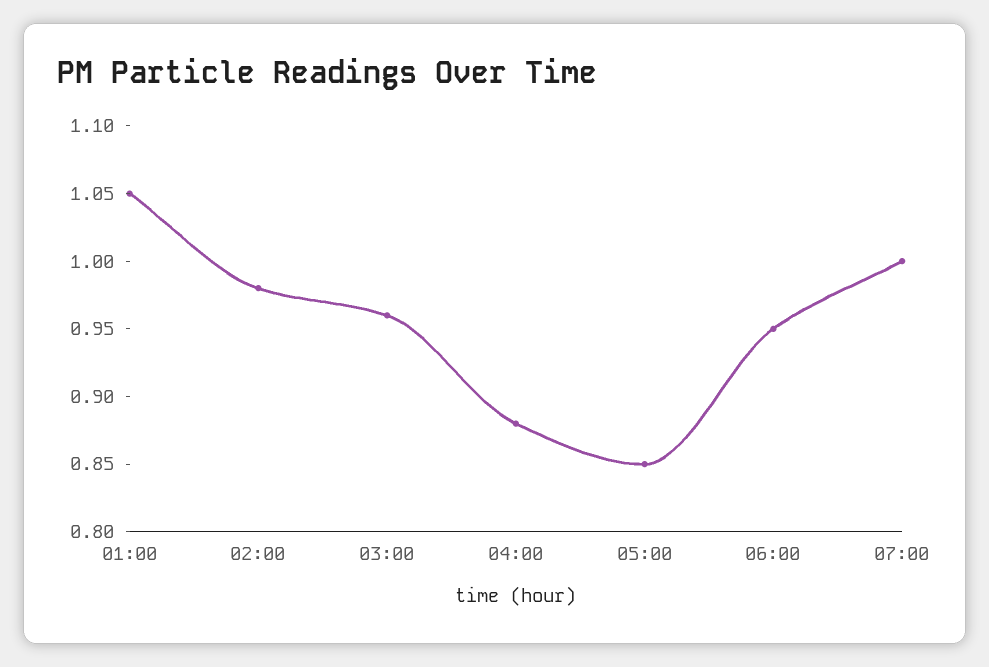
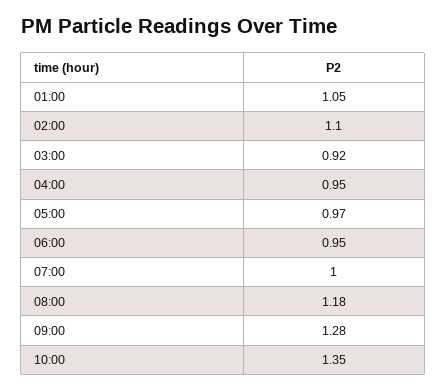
02:00: 0.98 -> 1.1
03:00: 0.96 -> 0.92
04:00: 0.88 -> 0.95
05:00: 0.85 -> 0.97
08:00: none -> 1.18
09:00: none -> 1.28
10:00: none -> 1.35

